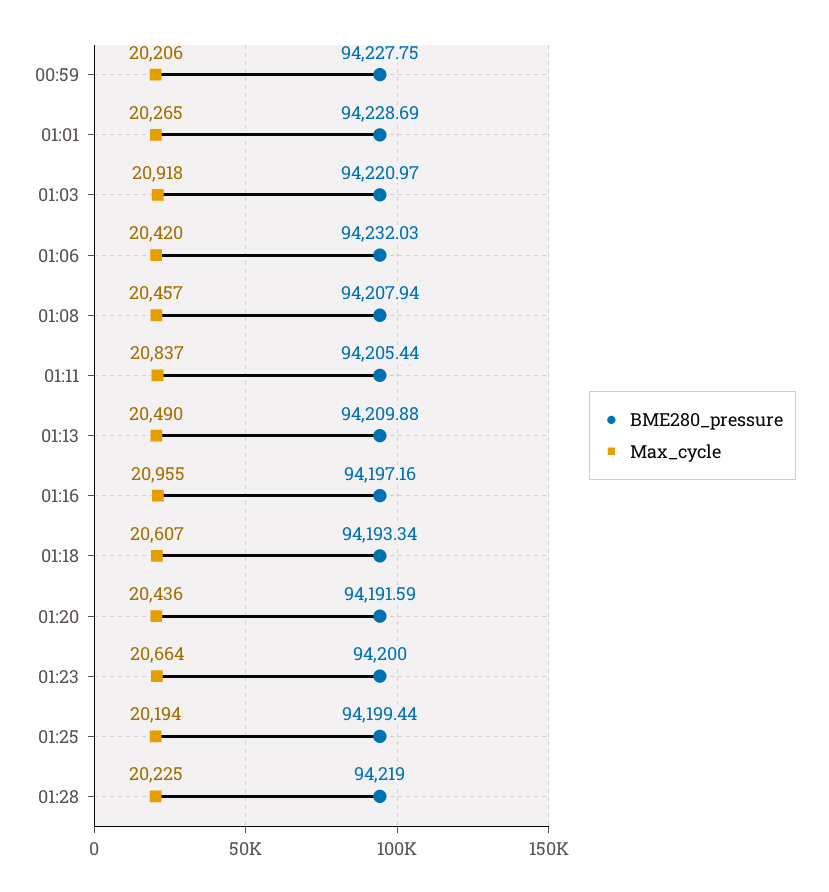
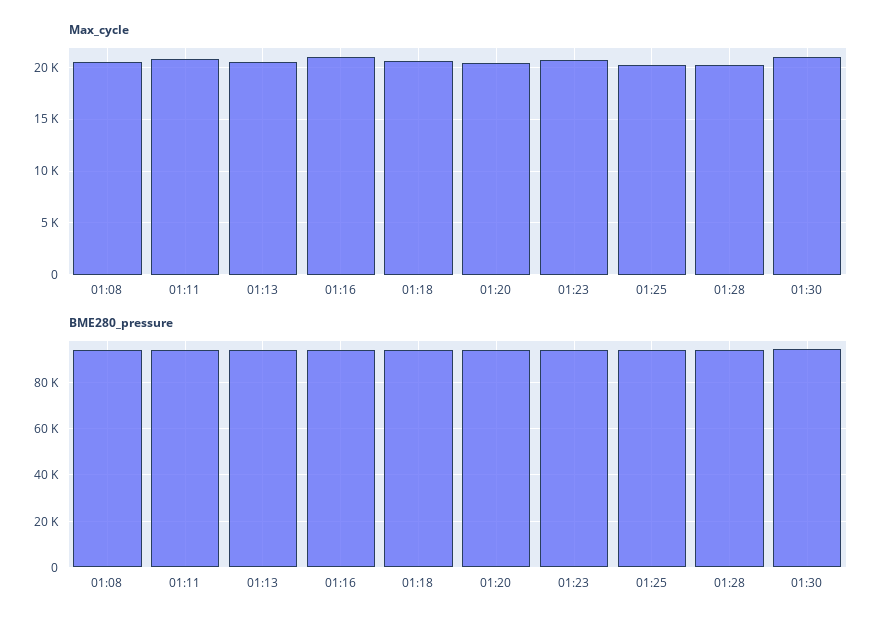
BME280_pressure, 00:59: 94227.75 -> none
Max_cycle, 00:59: 20206 -> none
BME280_pressure, 01:01: 94228.69 -> none
Max_cycle, 01:01: 20265 -> none
BME280_pressure, 01:03: 94220.97 -> none
Max_cycle, 01:03: 20918 -> none
BME280_pressure, 01:06: 94232.03 -> none
Max_cycle, 01:06: 20420 -> none
Max_cycle, 01:30: none -> 21000
BME280_pressure, 01:30: none -> 95000

